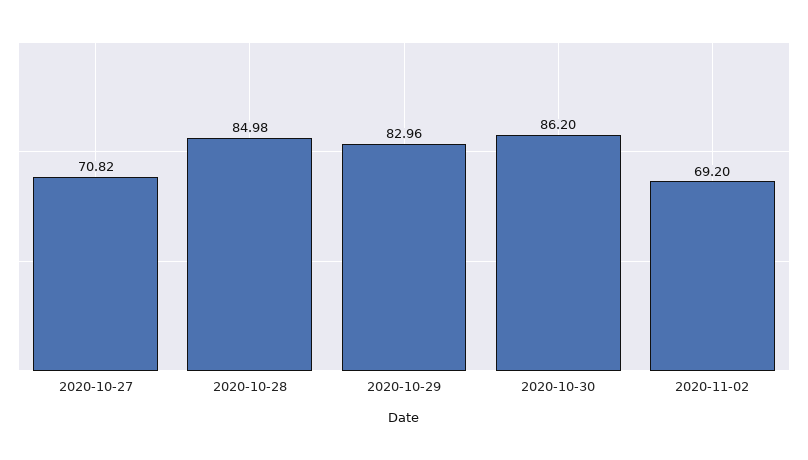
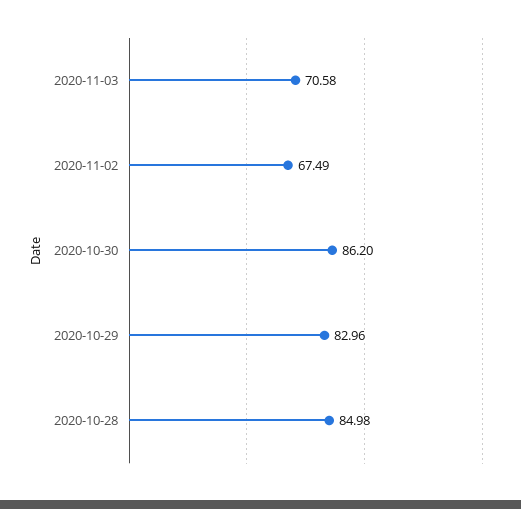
2020-10-27: 70.82 -> none
2020-11-02: 69.2 -> 67.49
2020-11-03: none -> 70.58

